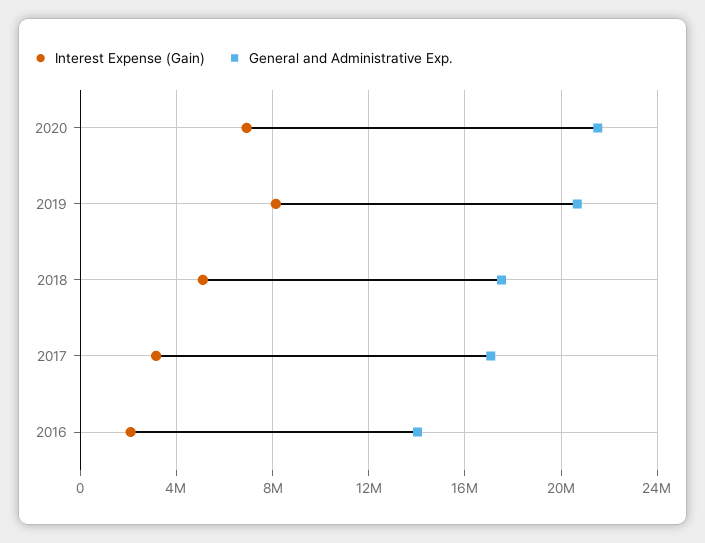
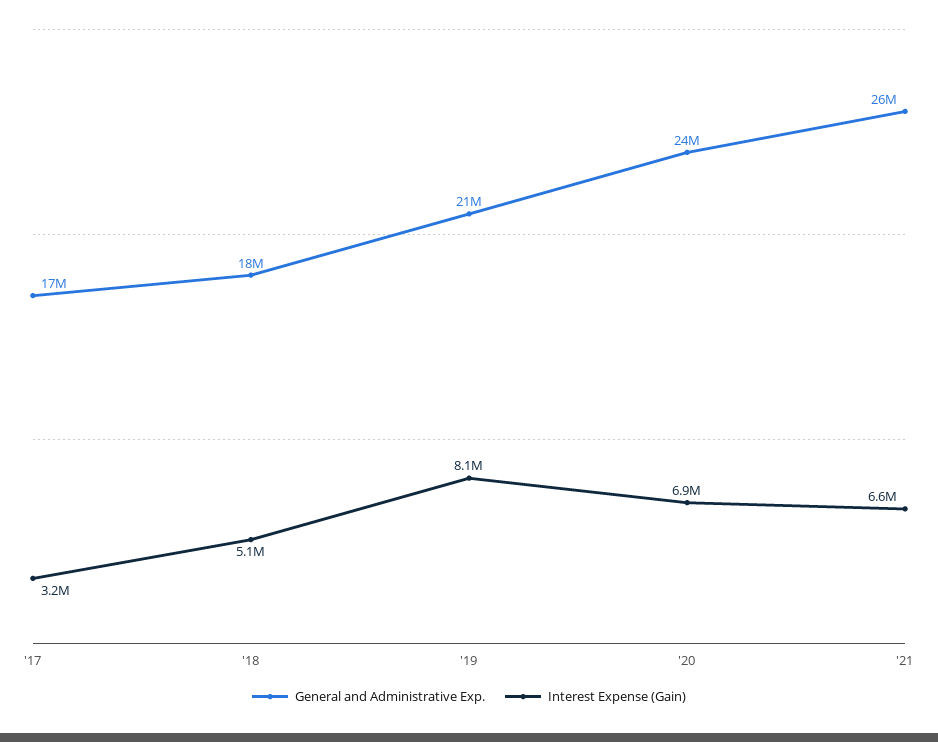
General and Administrative Exp., 2020: 21500000 -> 24000000
Interest Expense (Gain), 2016: 2000000 -> none
General and Administrative Exp., 2016: 14000000 -> none
General and Administrative Exp., '21: none -> 26000000
Interest Expense (Gain), '21: none -> 6600000

